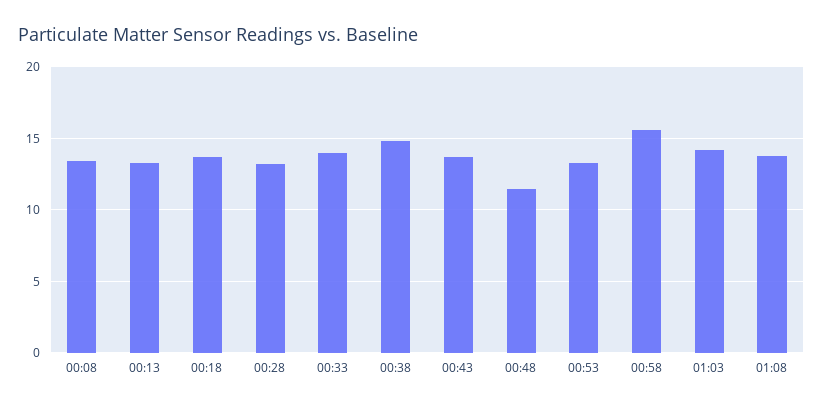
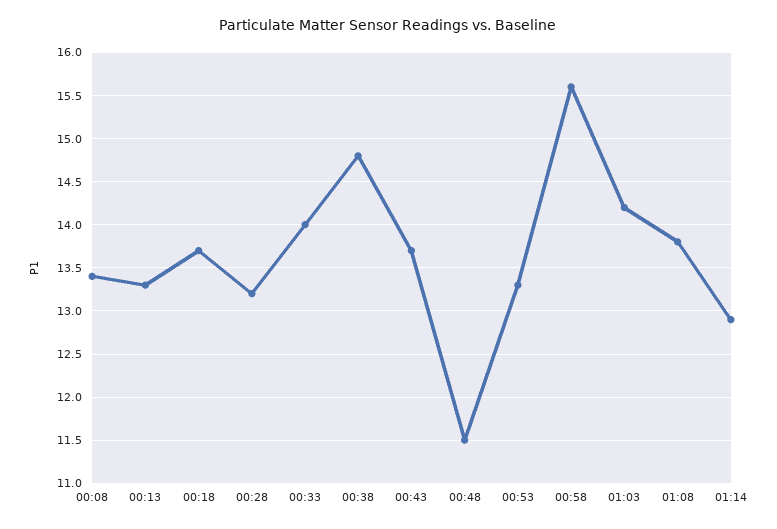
01:14: none -> 12.9

